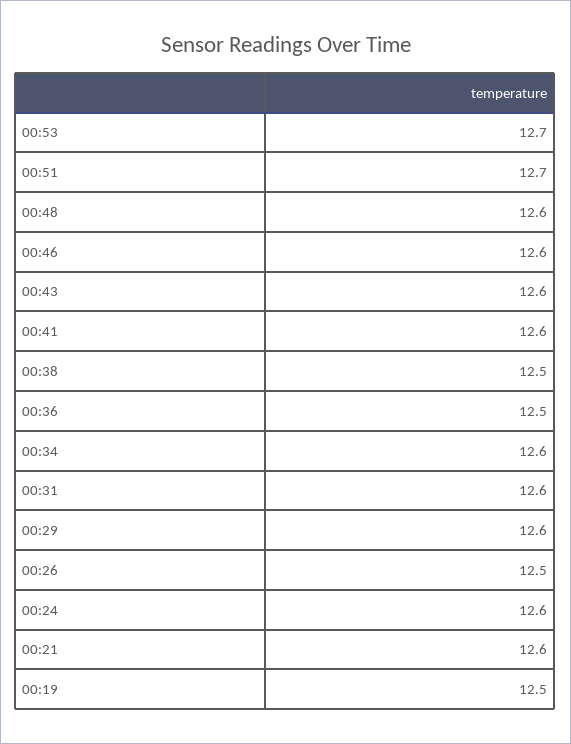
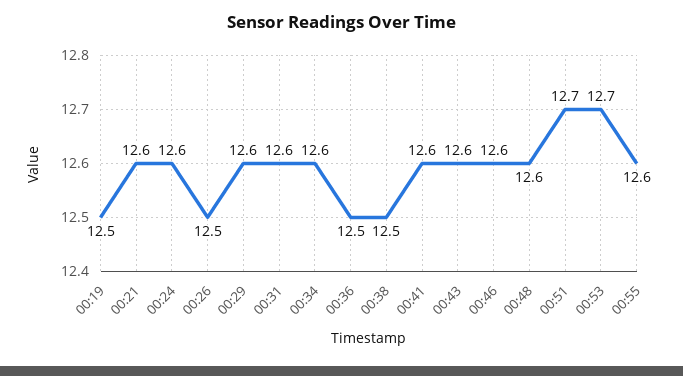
00:55: none -> 12.6

